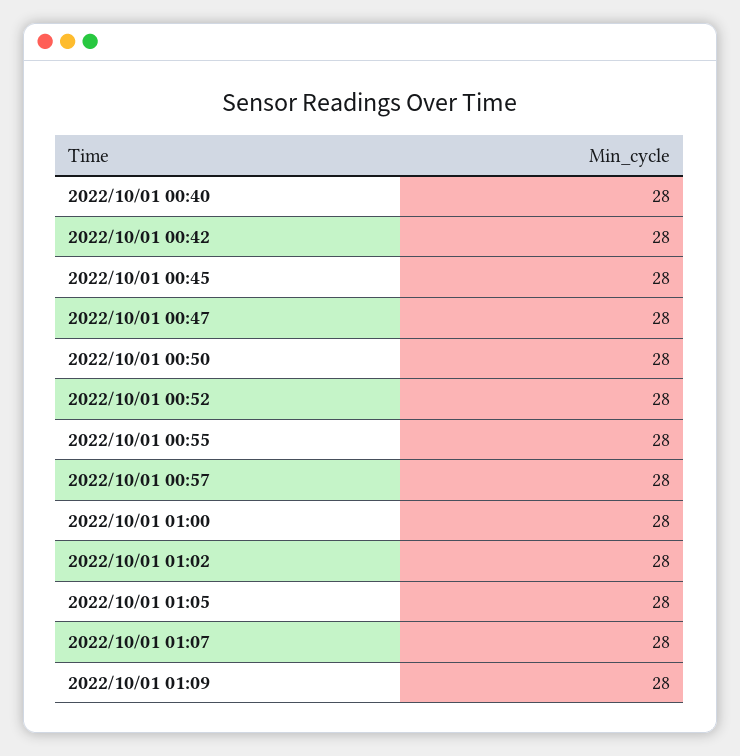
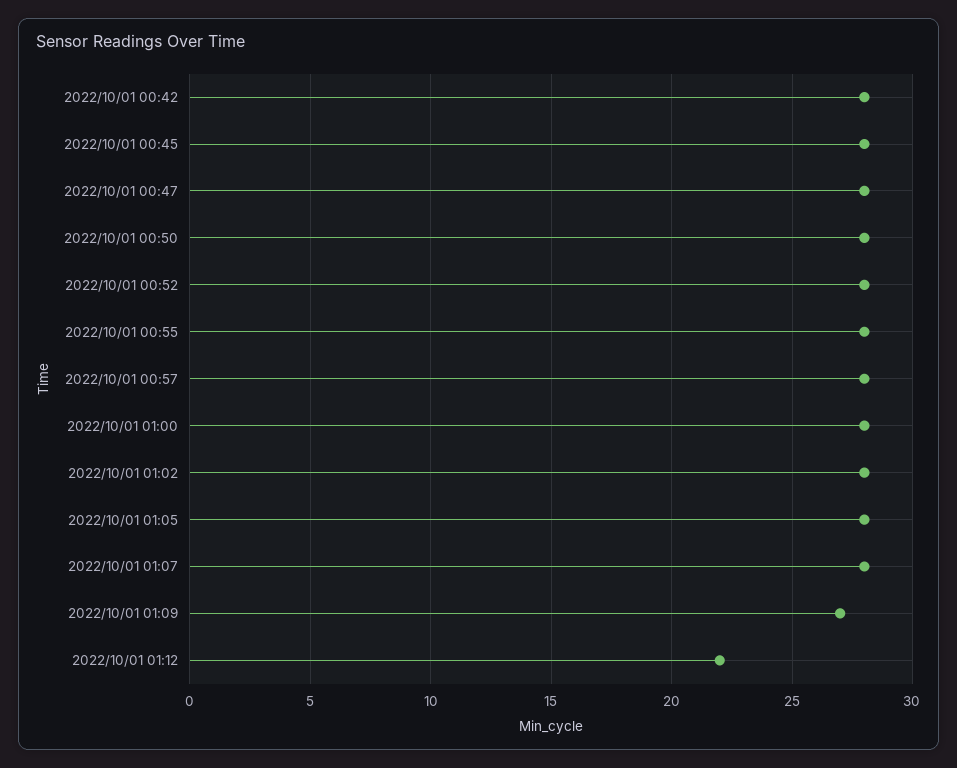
2022/10/01 00:40: 28 -> none
2022/10/01 01:09: 28 -> 27
2022/10/01 01:12: none -> 22

